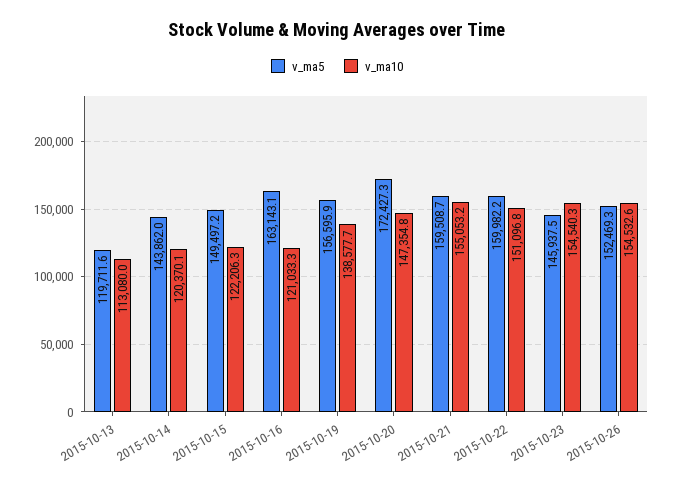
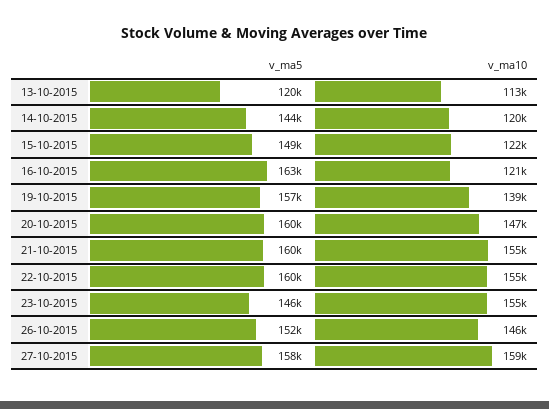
v_ma5, 2015-10-20: 172427.3 -> 160000
v_ma10, 2015-10-22: 151096.8 -> 155000
v_ma10, 2015-10-26: 154532.6 -> 146000
v_ma5, 27-10-2015: none -> 158000
v_ma10, 27-10-2015: none -> 159000

